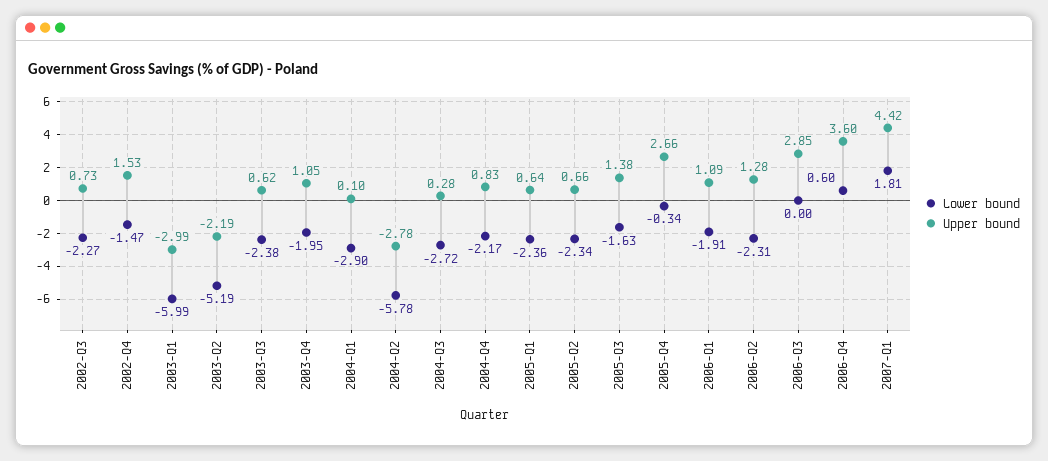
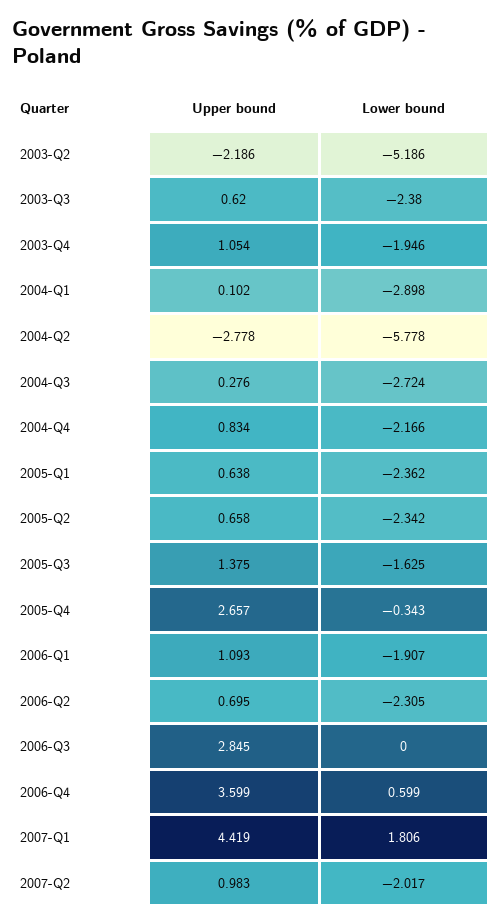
Lower bound, 2002-Q3: -2.27 -> none
Upper bound, 2002-Q3: 0.73 -> none
Lower bound, 2002-Q4: -1.47 -> none
Upper bound, 2002-Q4: 1.53 -> none
Lower bound, 2003-Q1: -5.99 -> none
Upper bound, 2003-Q1: -2.99 -> none
Upper bound, 2006-Q2: 1.28 -> 0.695
Upper bound, 2007-Q2: none -> 0.983
Lower bound, 2007-Q2: none -> -2.017

